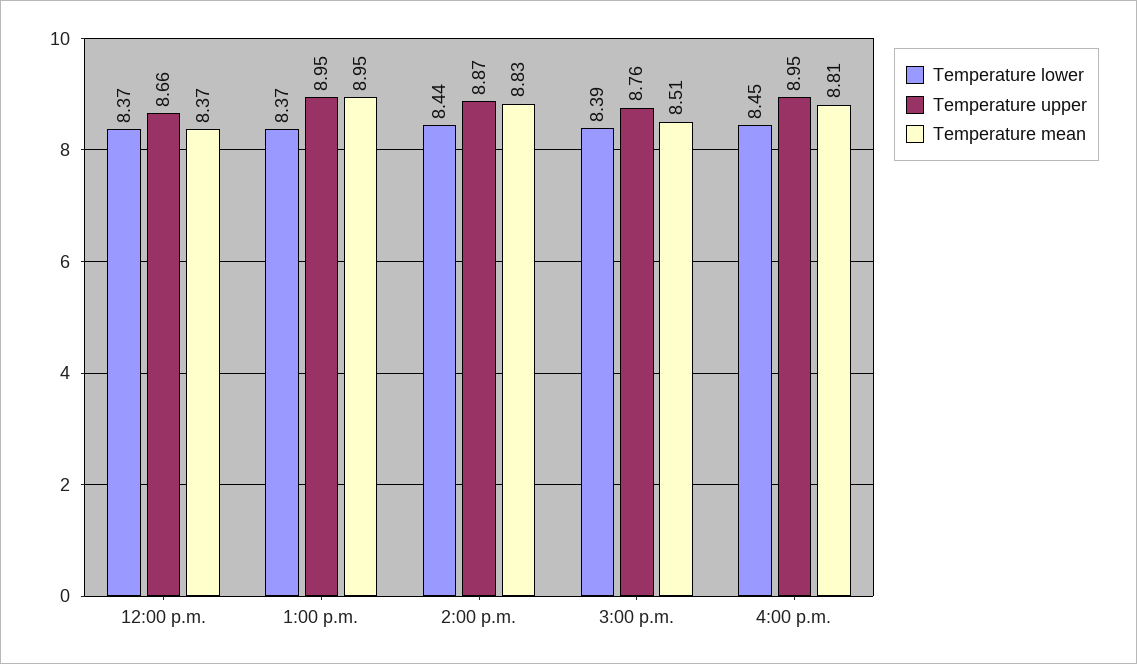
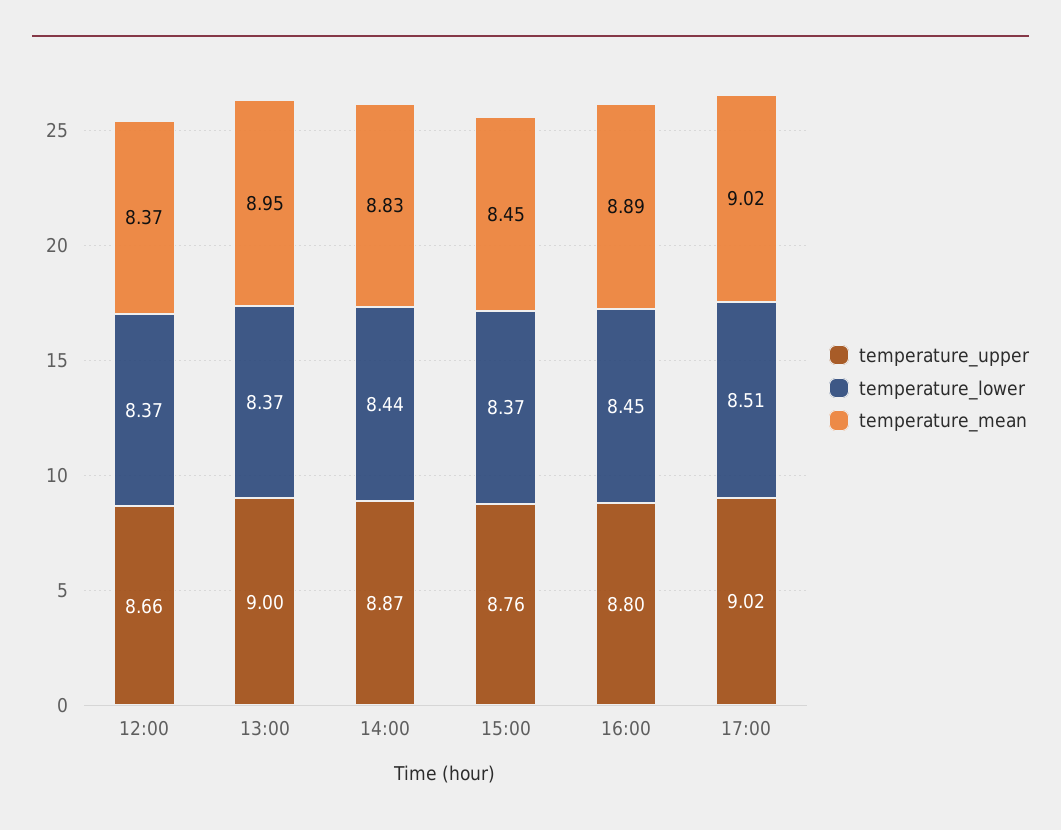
Temperature upper, 1:00 p.m.: 8.95 -> 9
Temperature lower, 3:00 p.m.: 8.39 -> 8.37
Temperature mean, 3:00 p.m.: 8.51 -> 8.45
Temperature upper, 4:00 p.m.: 8.95 -> 8.8
Temperature mean, 4:00 p.m.: 8.81 -> 8.89
Temperature upper, 17:00: none -> 9.02
Temperature lower, 17:00: none -> 8.51
Temperature mean, 17:00: none -> 9.02

